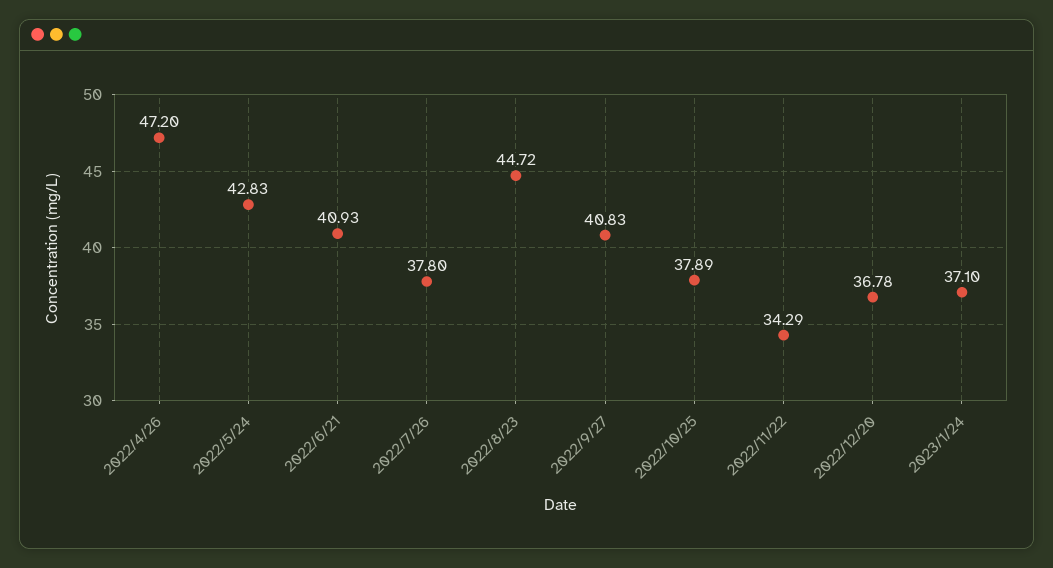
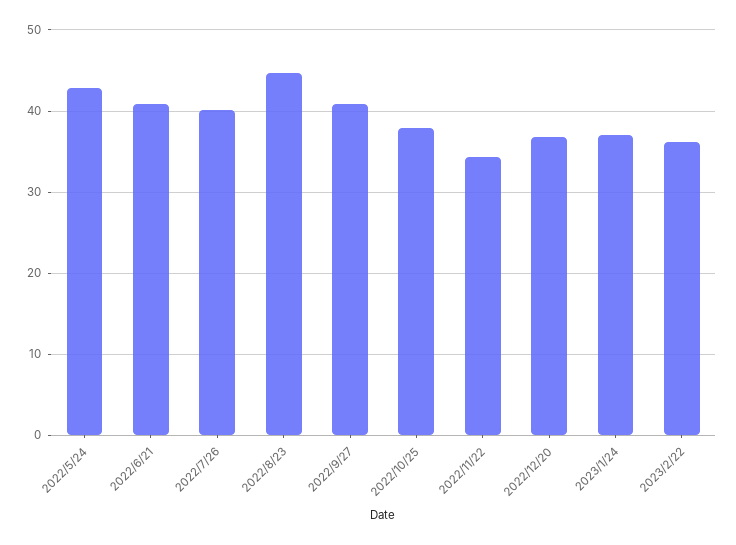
2022/4/26: 47.2 -> none
2022/7/26: 37.8 -> 40
2023/2/22: none -> 36

